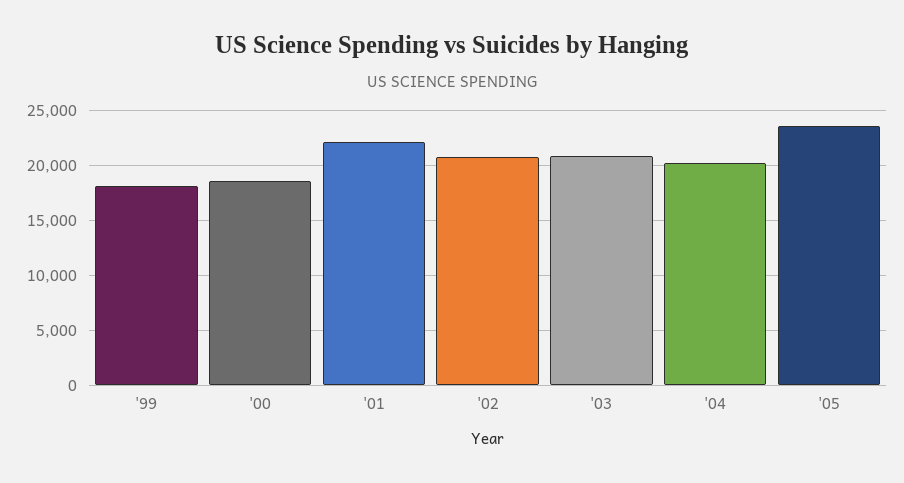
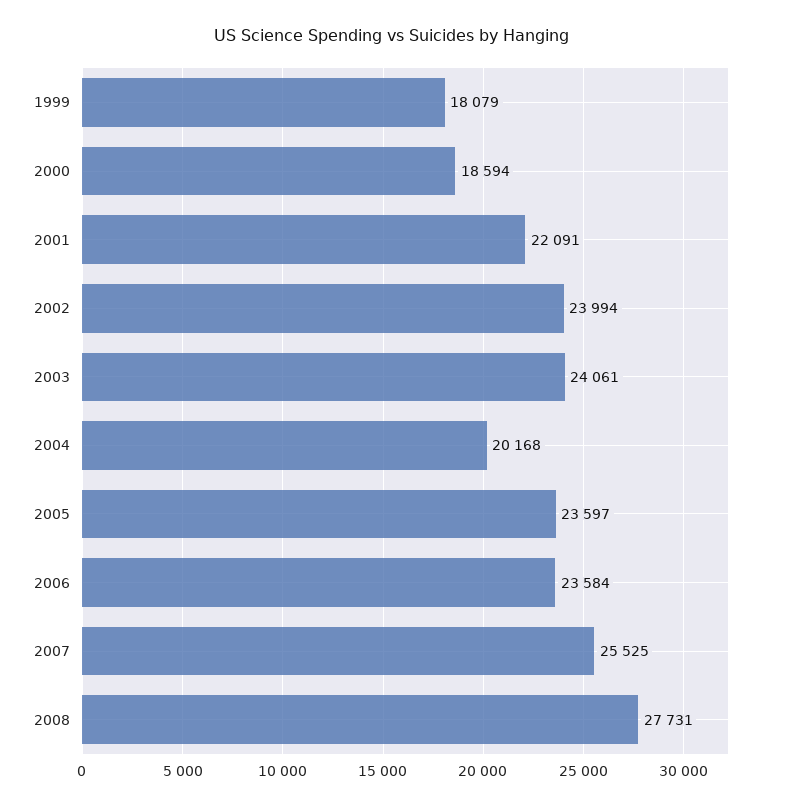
'02: 21000 -> 23994
'03: 21000 -> 24061
2006: none -> 23584
2007: none -> 25525
2008: none -> 27731

